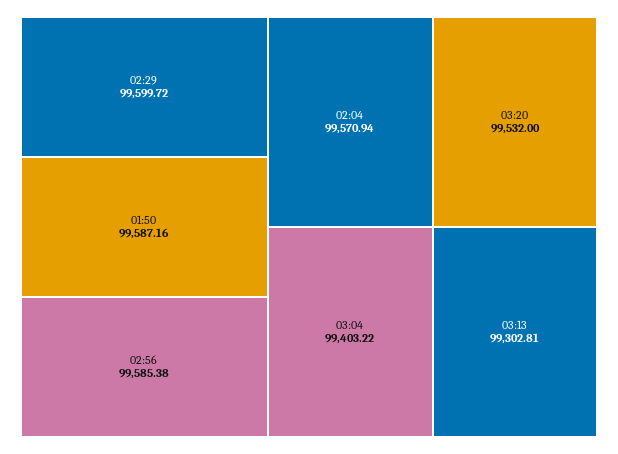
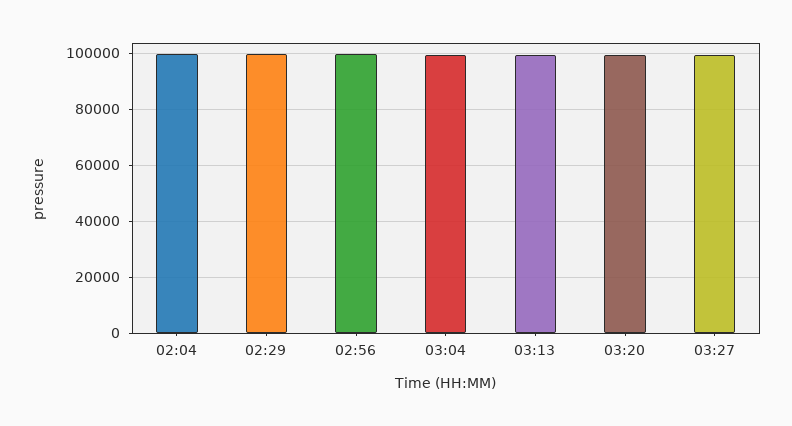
01:50: 99587.16 -> none
03:27: none -> 100000

